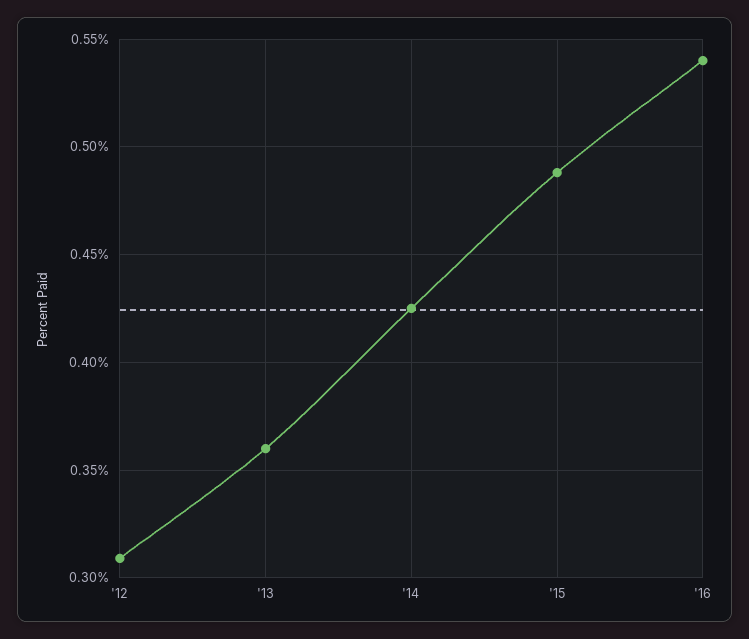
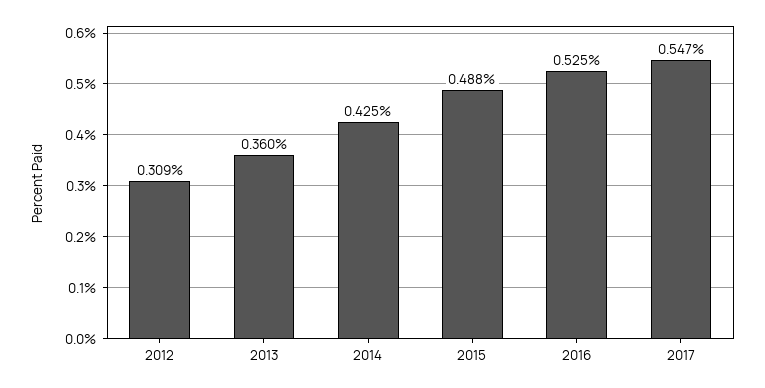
'16: 0.54 -> 0.525
2017: none -> 0.547

